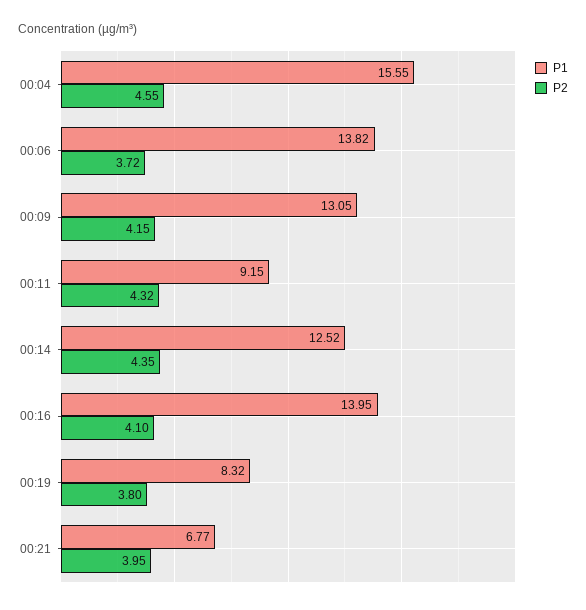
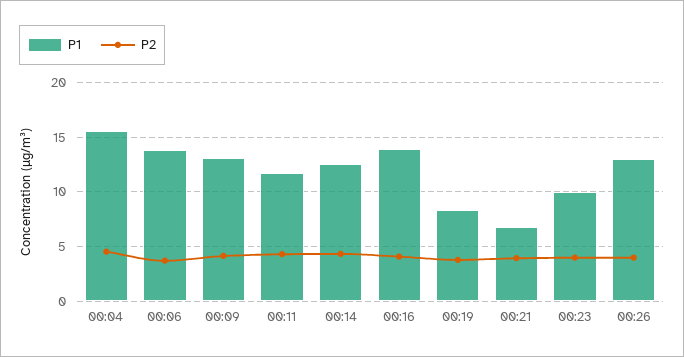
P1, 00:11: 9.15 -> 12
P1, 00:23: none -> 10
P2, 00:23: none -> 4
P1, 00:26: none -> 13
P2, 00:26: none -> 4

